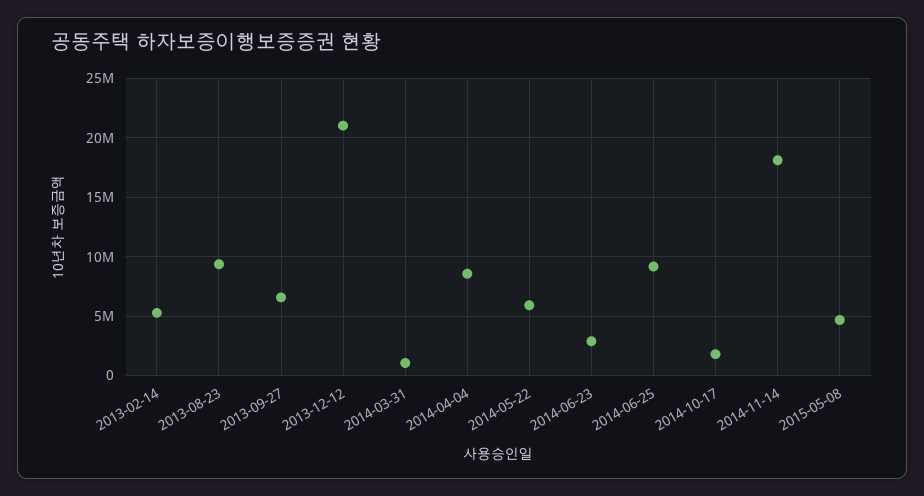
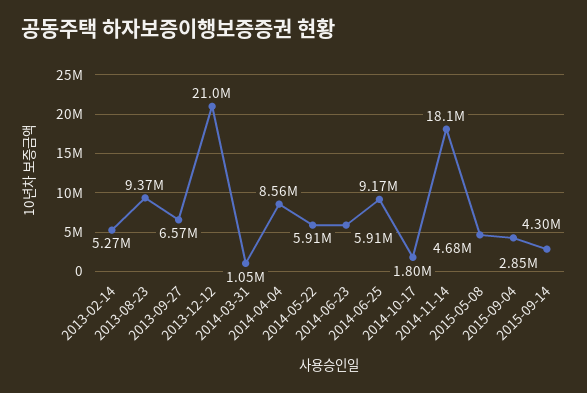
2014-06-23: 3000000 -> 5910000
2015-09-04: none -> 4300000
2015-09-14: none -> 2850000

